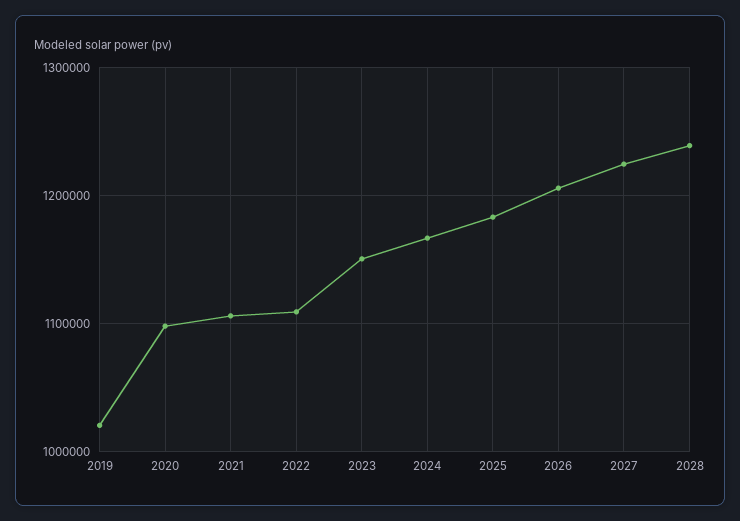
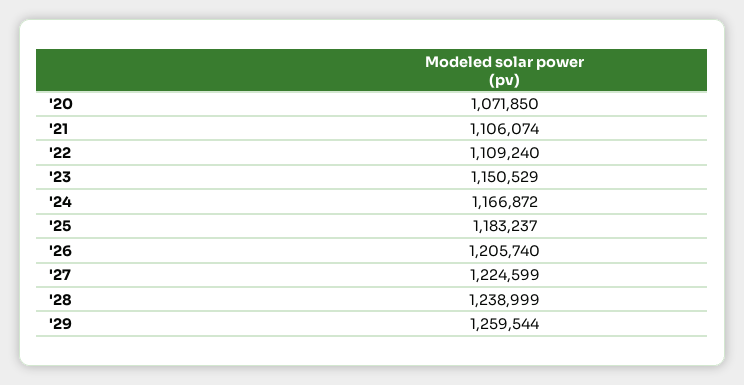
2019: 1020000 -> none
2020: 1100000 -> 1071850
'29: none -> 1259544

